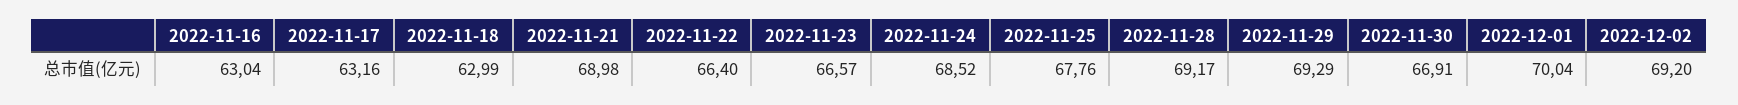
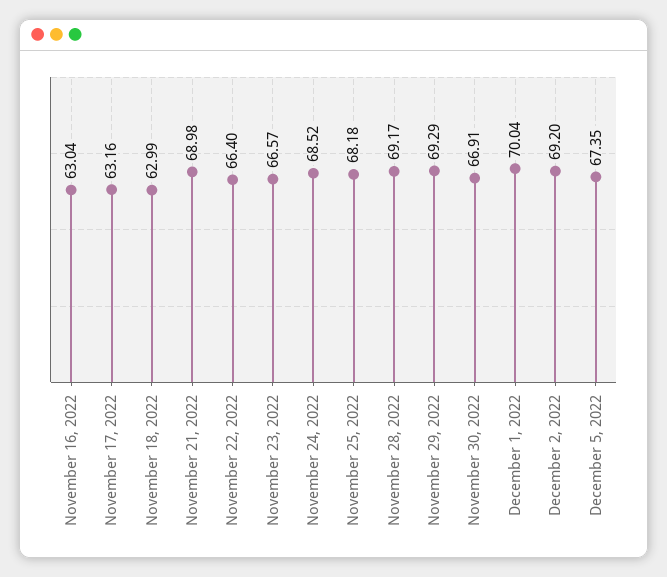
2022-11-25: 67.76 -> 68.18
December 5, 2022: none -> 67.35

